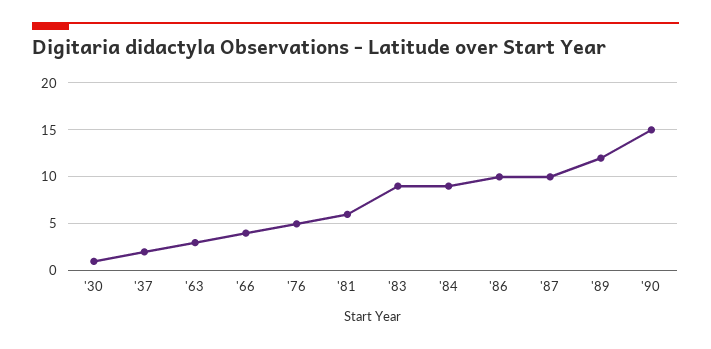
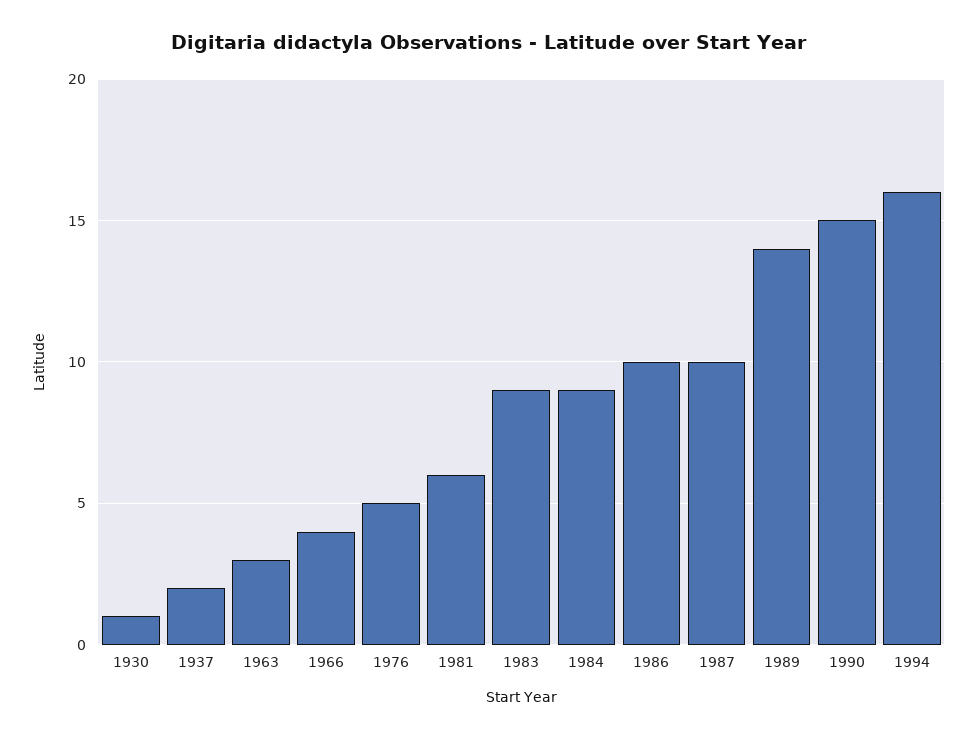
'89: 12 -> 14
1994: none -> 16

